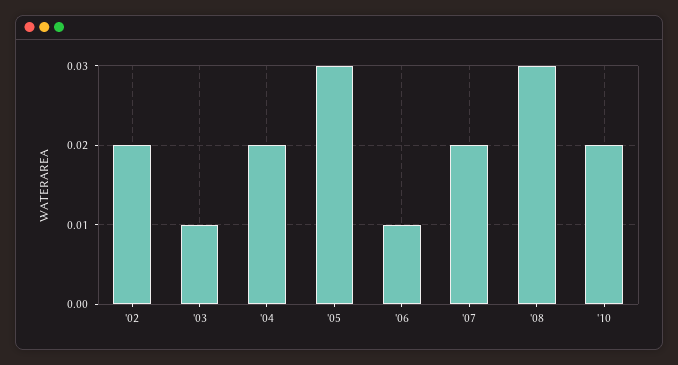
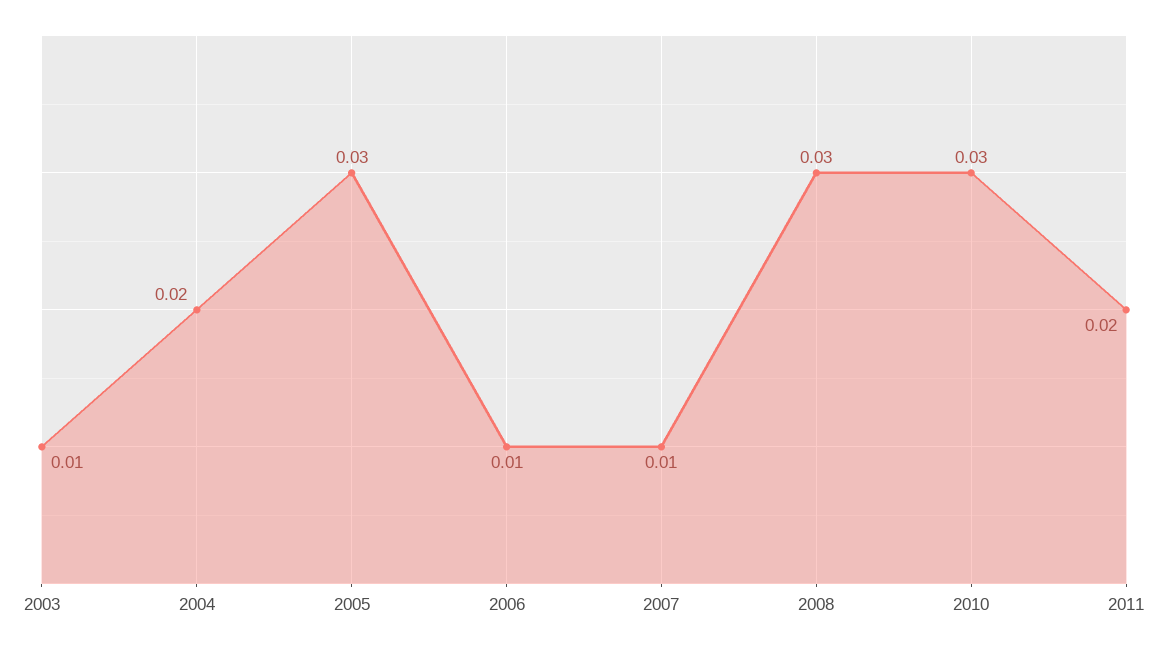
'02: 0.02 -> none
'07: 0.02 -> 0.01
'10: 0.02 -> 0.03
2011: none -> 0.02

